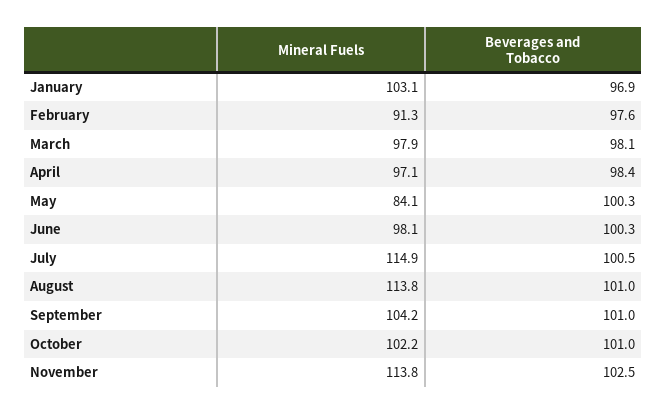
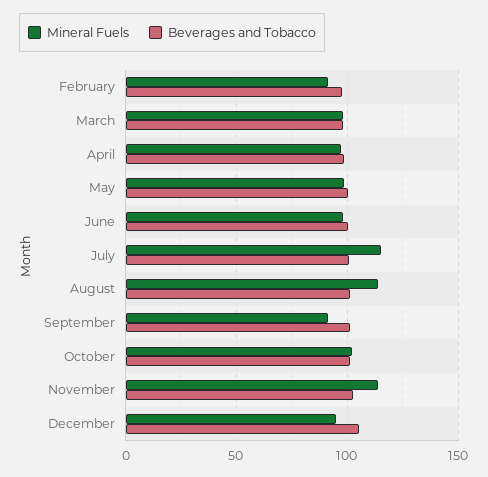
Mineral Fuels, January: 103.1 -> none
Beverages and Tobacco, January: 96.9 -> none
Mineral Fuels, May: 84.1 -> 100
Mineral Fuels, September: 104.2 -> 90
Mineral Fuels, December: none -> 95
Beverages and Tobacco, December: none -> 105

